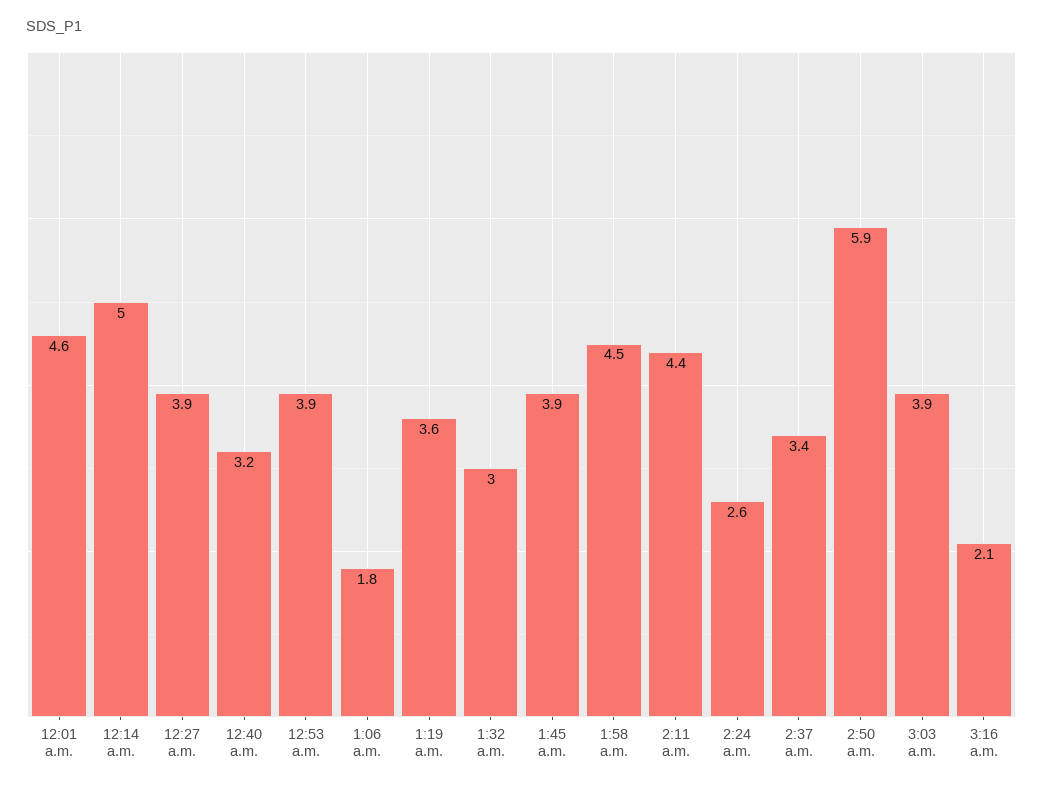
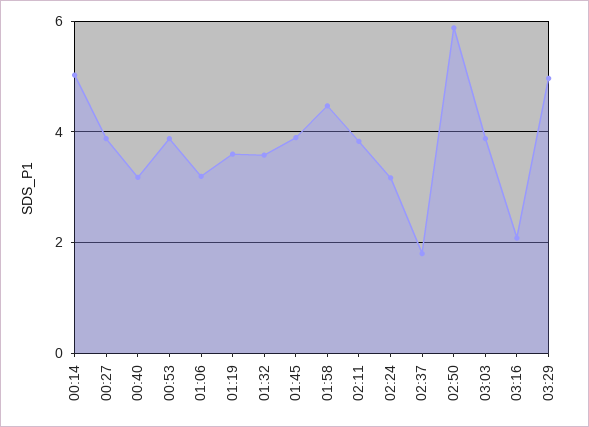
12:01 a.m.: 4.6 -> none
1:06 a.m.: 1.8 -> 3.2
1:32 a.m.: 3 -> 3.6
2:11 a.m.: 4.4 -> 3.8
2:24 a.m.: 2.6 -> 3.2
2:37 a.m.: 3.4 -> 1.8
03:29: none -> 5

